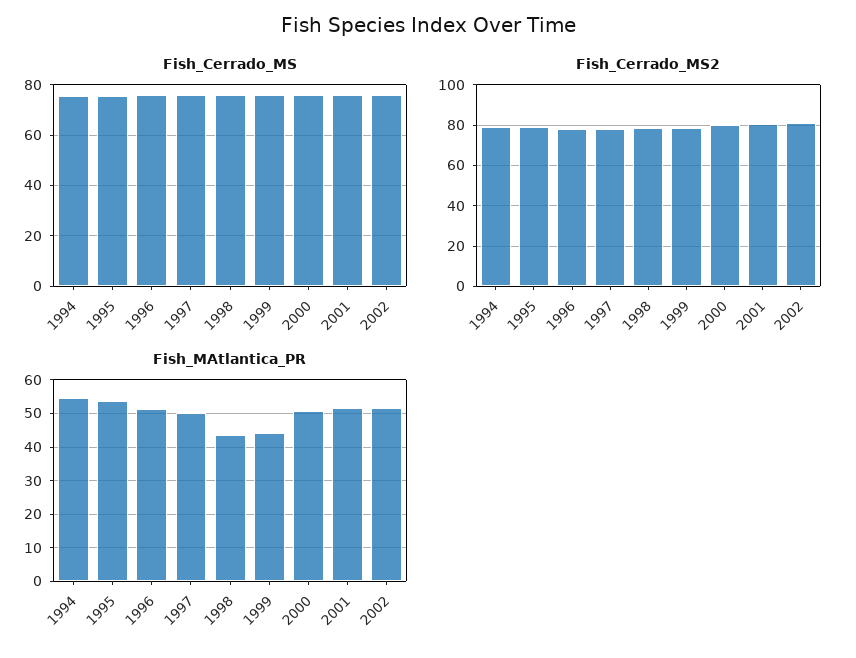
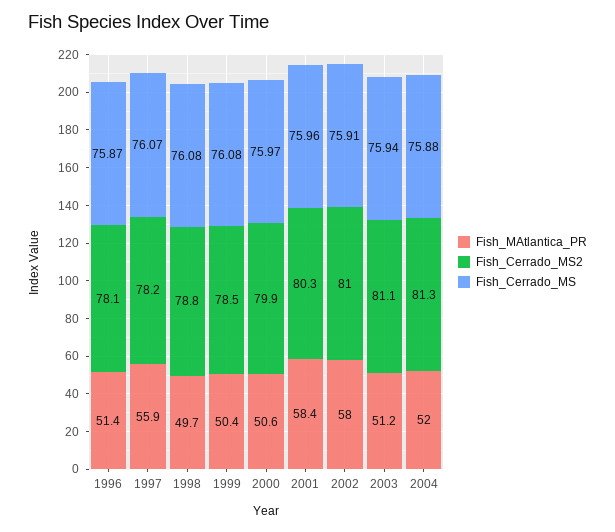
Fish_Cerrado_MS, 1994: 75 -> none
Fish_Cerrado_MS, 1995: 75 -> none
Fish_Cerrado_MS2, 1994: 80 -> none
Fish_Cerrado_MS2, 1995: 80 -> none
Fish_MAtlantica_PR, 1994: 54 -> none
Fish_MAtlantica_PR, 1995: 54 -> none
Fish_MAtlantica_PR, 1997: 50 -> 55.9
Fish_MAtlantica_PR, 1998: 44 -> 49.7
Fish_MAtlantica_PR, 1999: 44 -> 50.4
Fish_MAtlantica_PR, 2001: 52 -> 58.4
Fish_MAtlantica_PR, 2002: 52 -> 58
Fish_MAtlantica_PR, 2003: none -> 51.2
Fish_Cerrado_MS2, 2003: none -> 81.1
Fish_Cerrado_MS, 2003: none -> 75.94
Fish_MAtlantica_PR, 2004: none -> 52
Fish_Cerrado_MS2, 2004: none -> 81.3
Fish_Cerrado_MS, 2004: none -> 75.88

